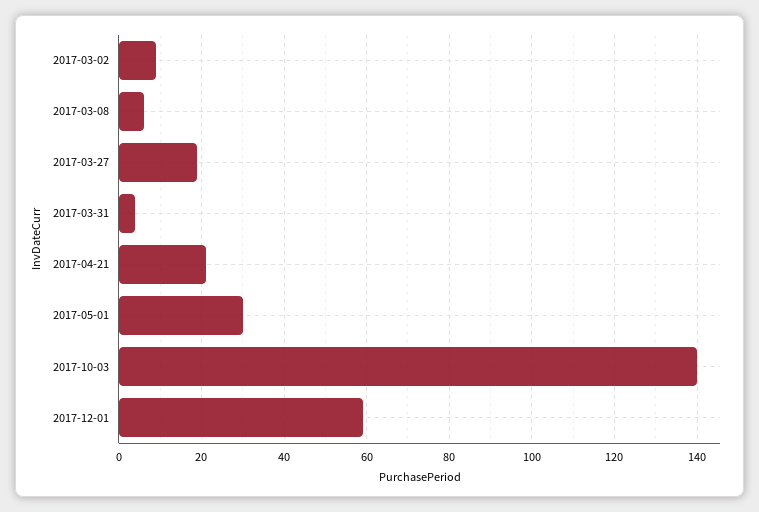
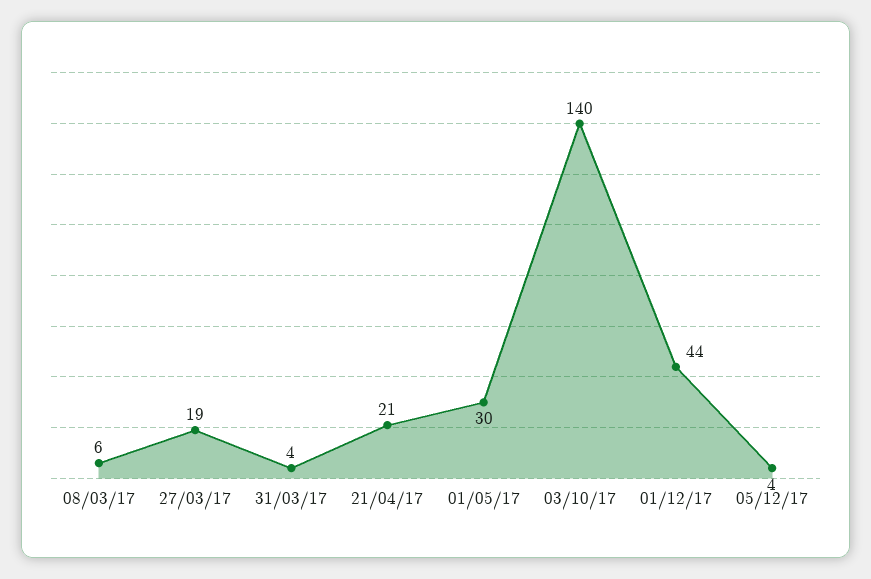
2017-03-02: 10 -> none
2017-12-01: 60 -> 44
05/12/17: none -> 4

